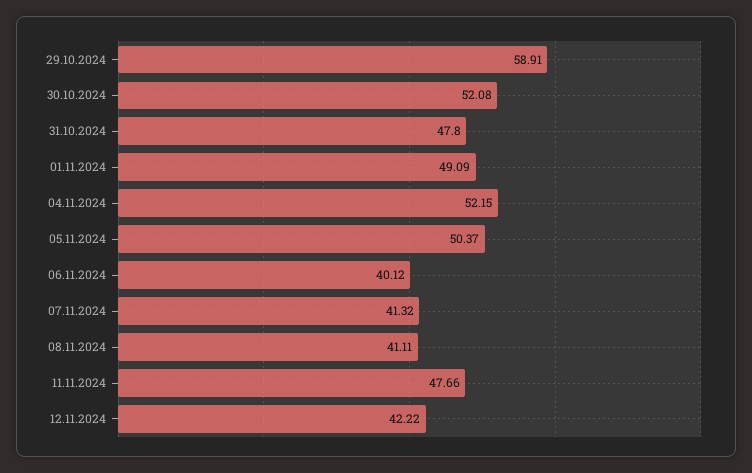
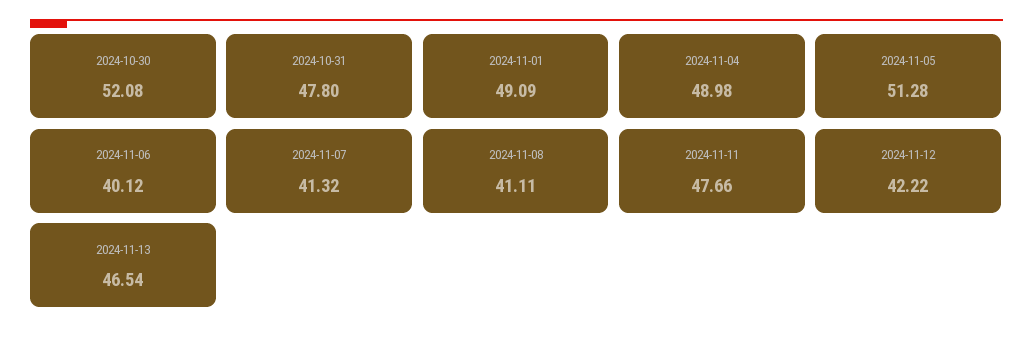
29.10.2024: 58.91 -> none
04.11.2024: 52.15 -> 48.98
05.11.2024: 50.37 -> 51.28
2024-11-13: none -> 46.54

